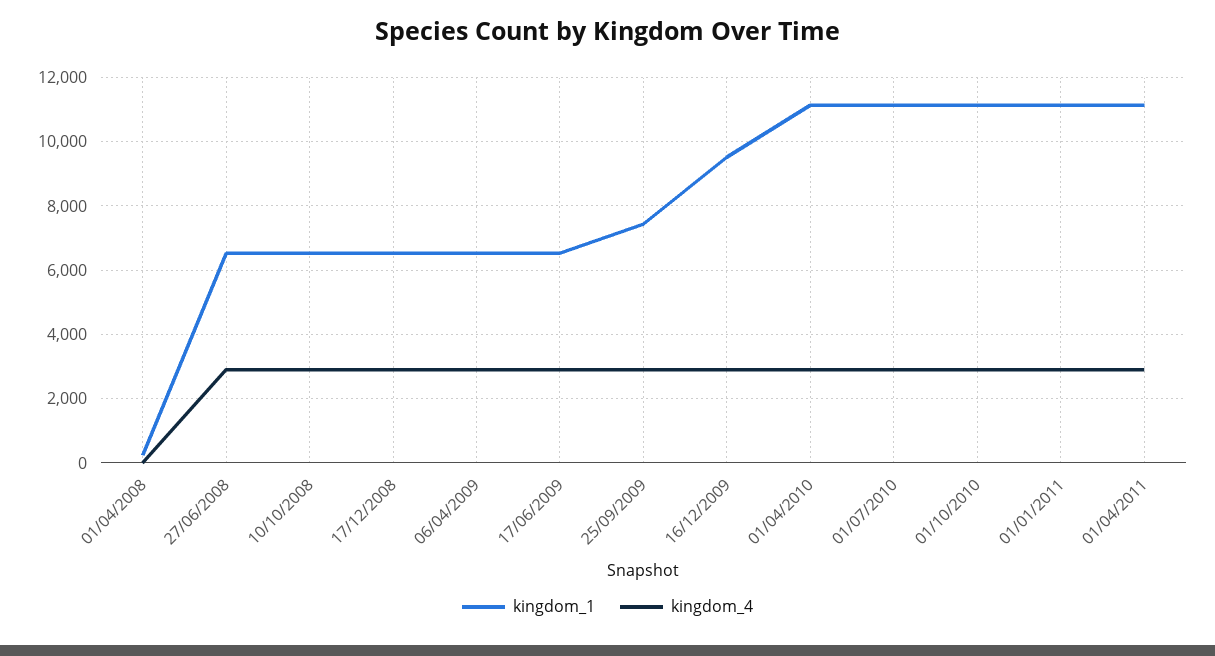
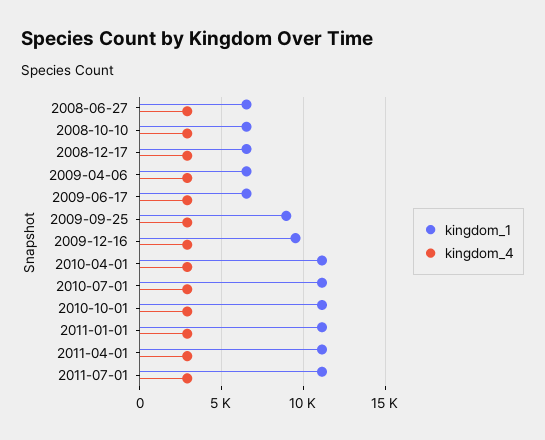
kingdom_1, 01/04/2008: 200 -> none
kingdom_4, 01/04/2008: 0 -> none
kingdom_1, 25/09/2009: 7400 -> 9000
kingdom_1, 2011-07-01: none -> 11000
kingdom_4, 2011-07-01: none -> 3000

